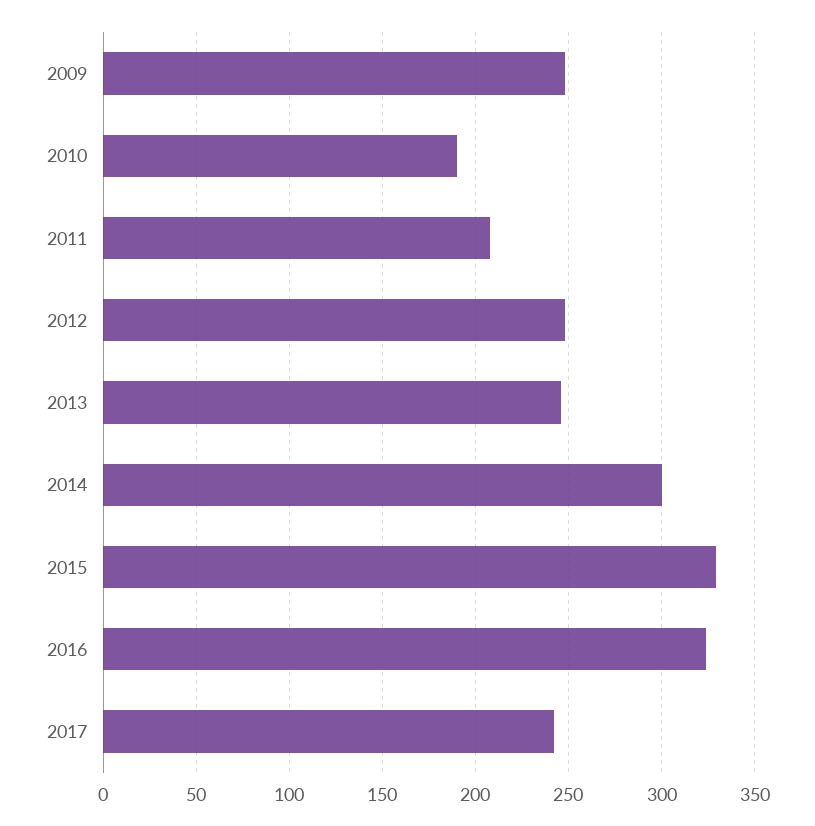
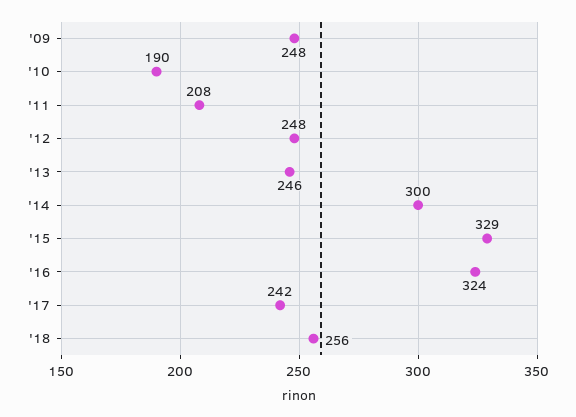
'18: none -> 256

